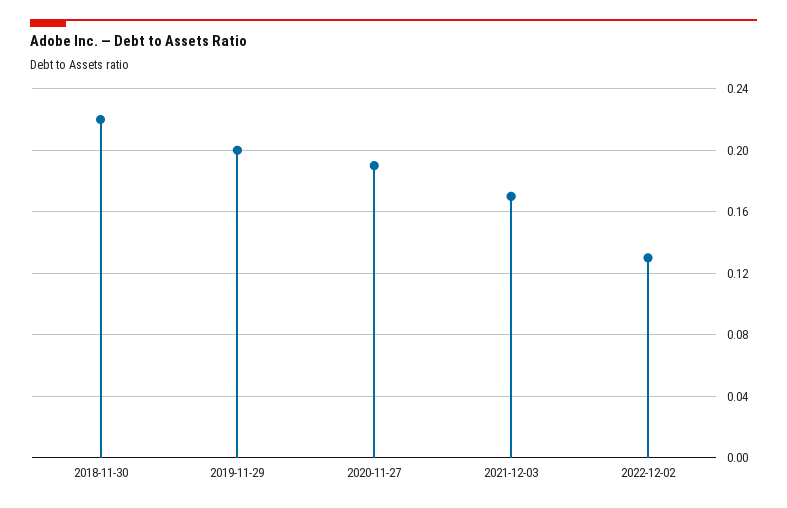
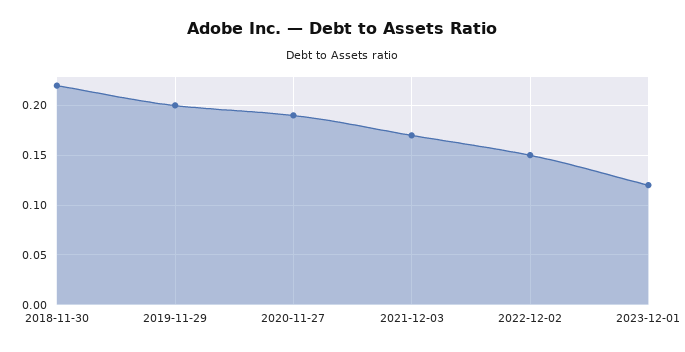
2022-12-02: 0.13 -> 0.15
2023-12-01: none -> 0.12

